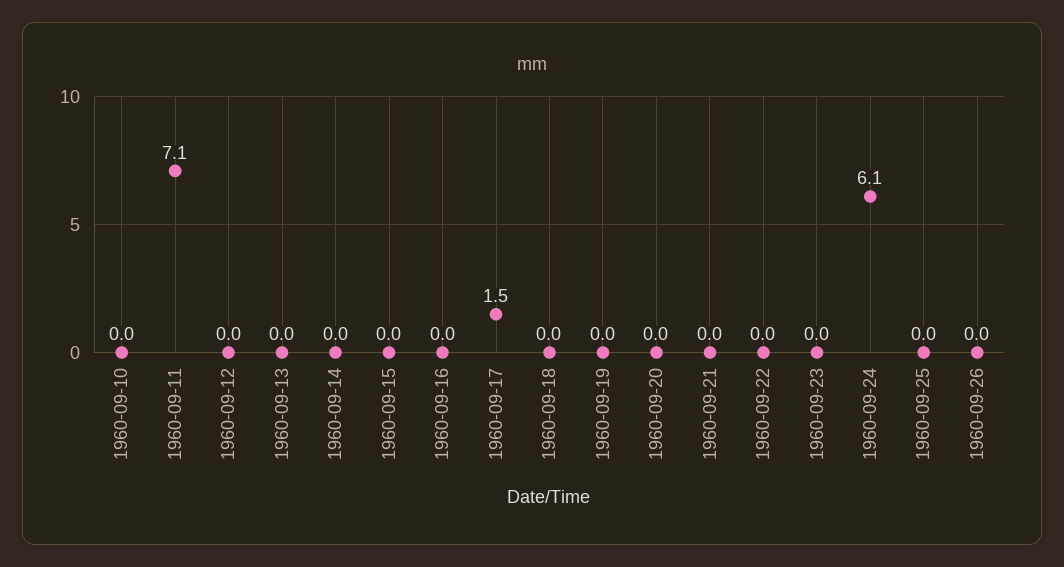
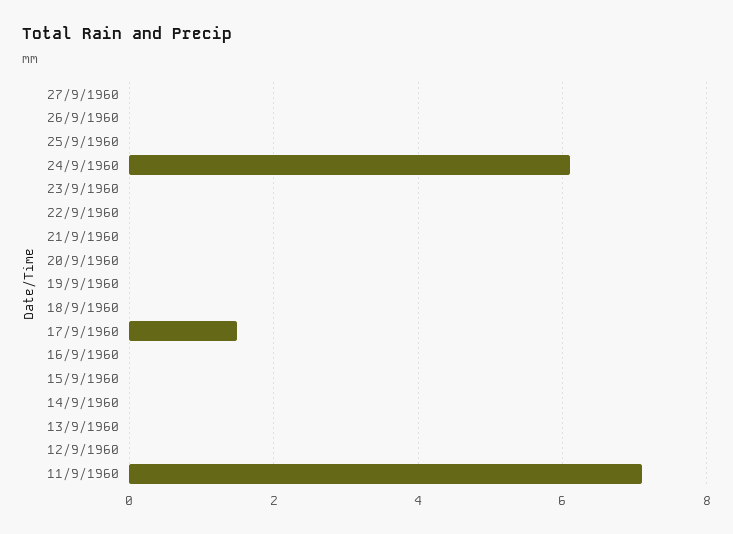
1960-09-10: 0 -> none
27/9/1960: none -> 0

